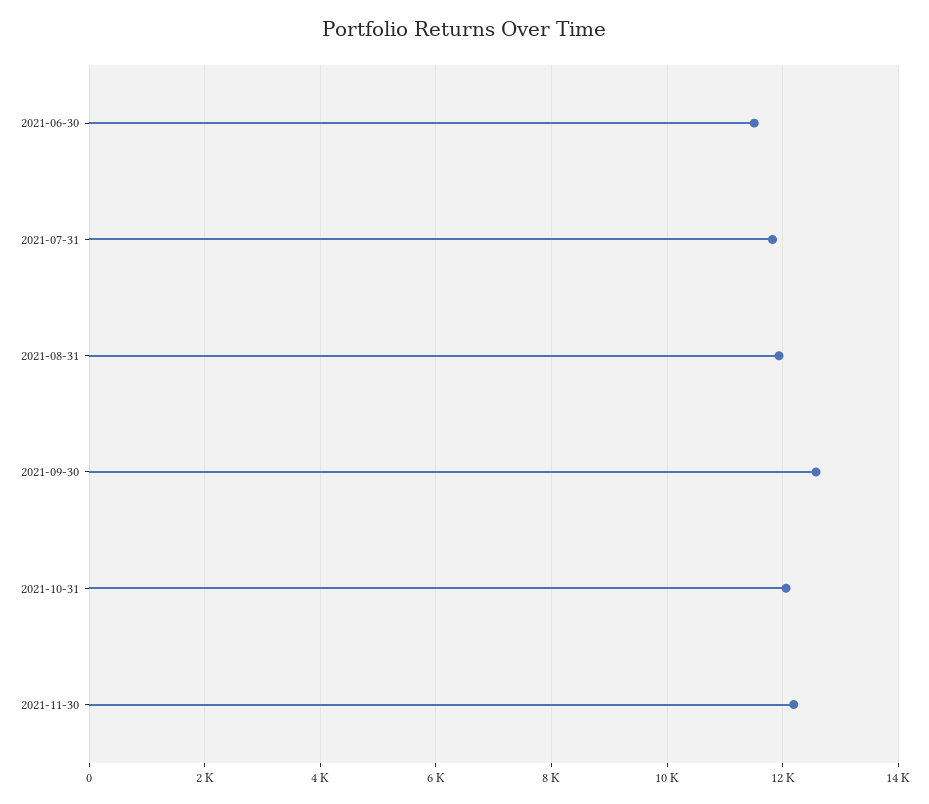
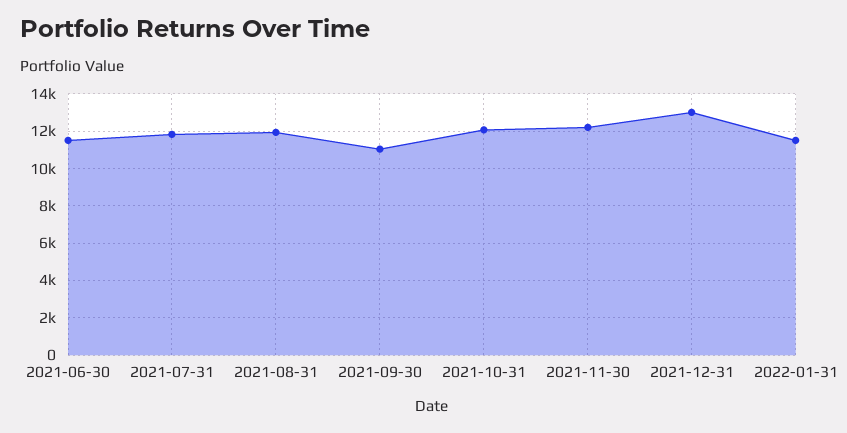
2021-09-30: 12600 -> 11000
2021-12-31: none -> 13000
2022-01-31: none -> 11500

